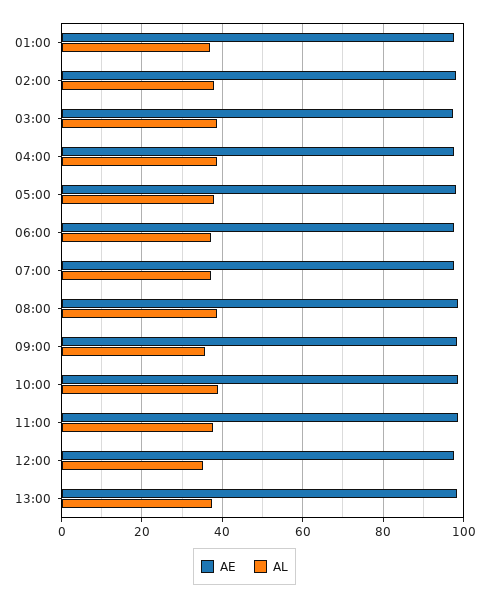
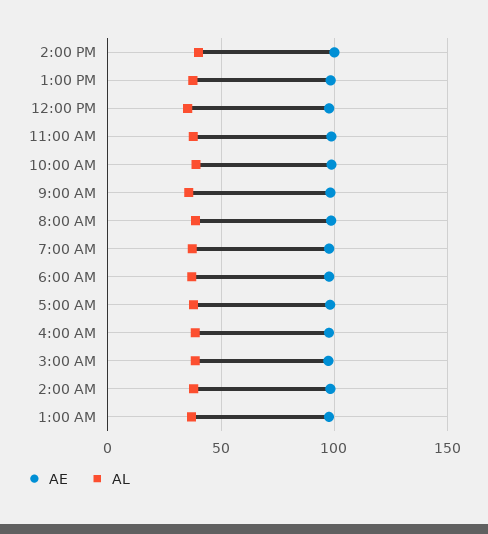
AE, 2:00 PM: none -> 100
AL, 2:00 PM: none -> 40

